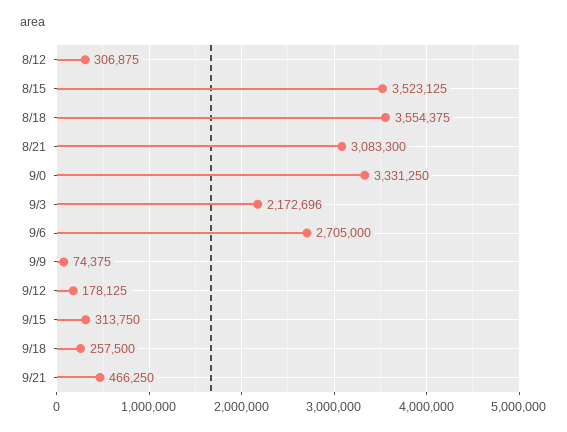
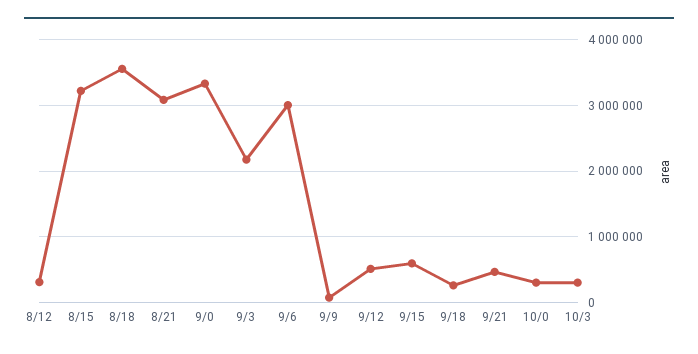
8/15: 3523125 -> 3200000
9/6: 2705000 -> 3000000
9/12: 178125 -> 500000
9/15: 313750 -> 600000
10/0: none -> 300000
10/3: none -> 300000

